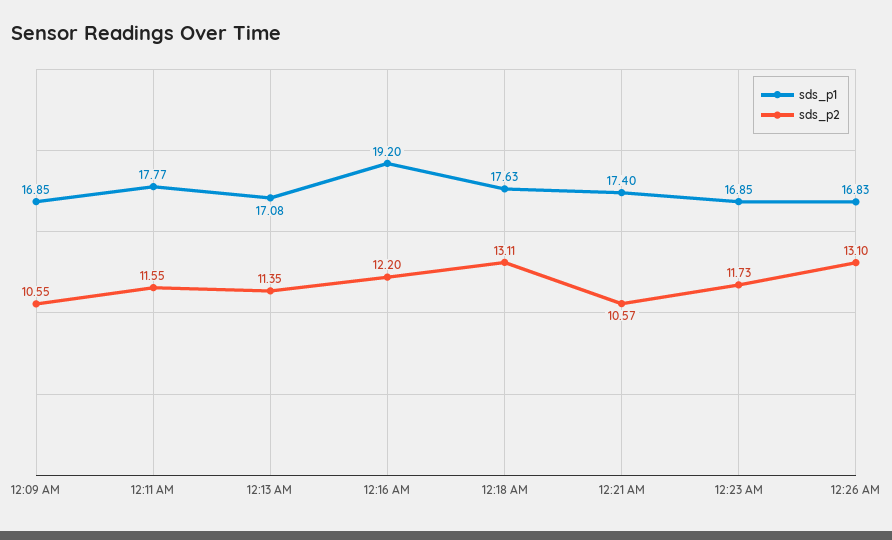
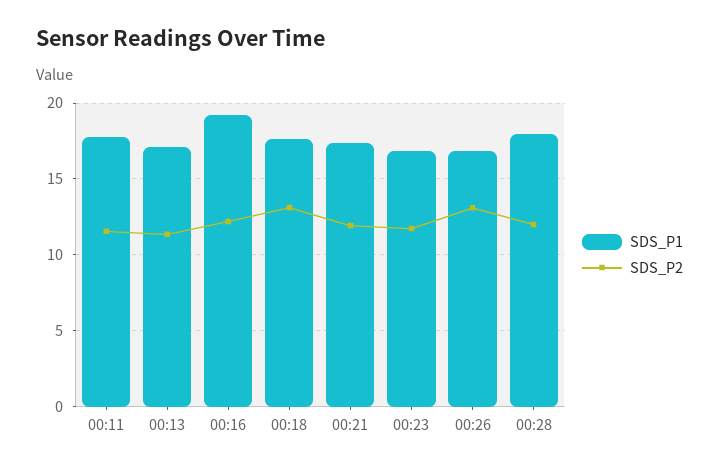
sds_p1, 12:09 AM: 16.85 -> none
sds_p2, 12:09 AM: 10.55 -> none
sds_p2, 12:21 AM: 10.57 -> 12
sds_p1, 00:28: none -> 18
sds_p2, 00:28: none -> 12

